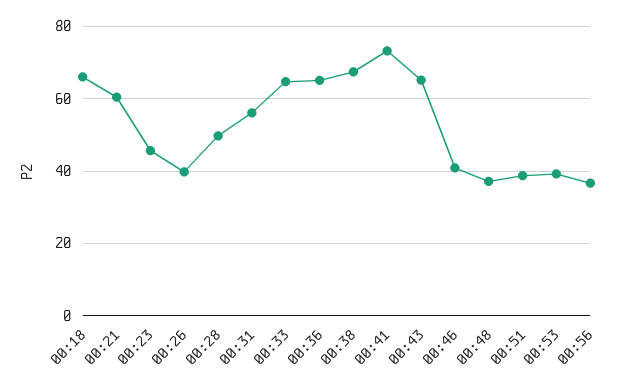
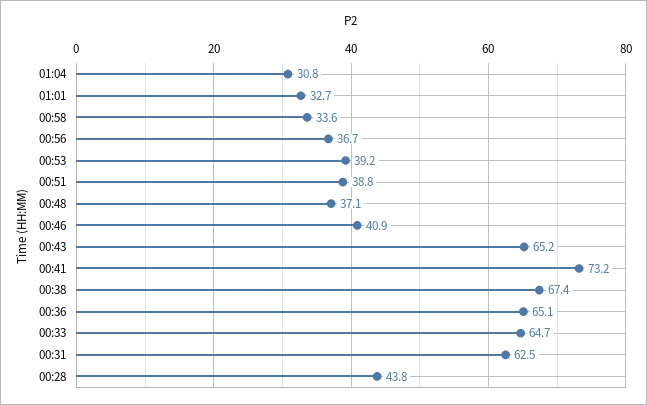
00:18: 66 -> none
00:21: 60 -> none
00:23: 46 -> none
00:26: 40 -> none
00:28: 50 -> 43.8
00:31: 56 -> 62.5
01:04: none -> 30.8
01:01: none -> 32.7
00:58: none -> 33.6

